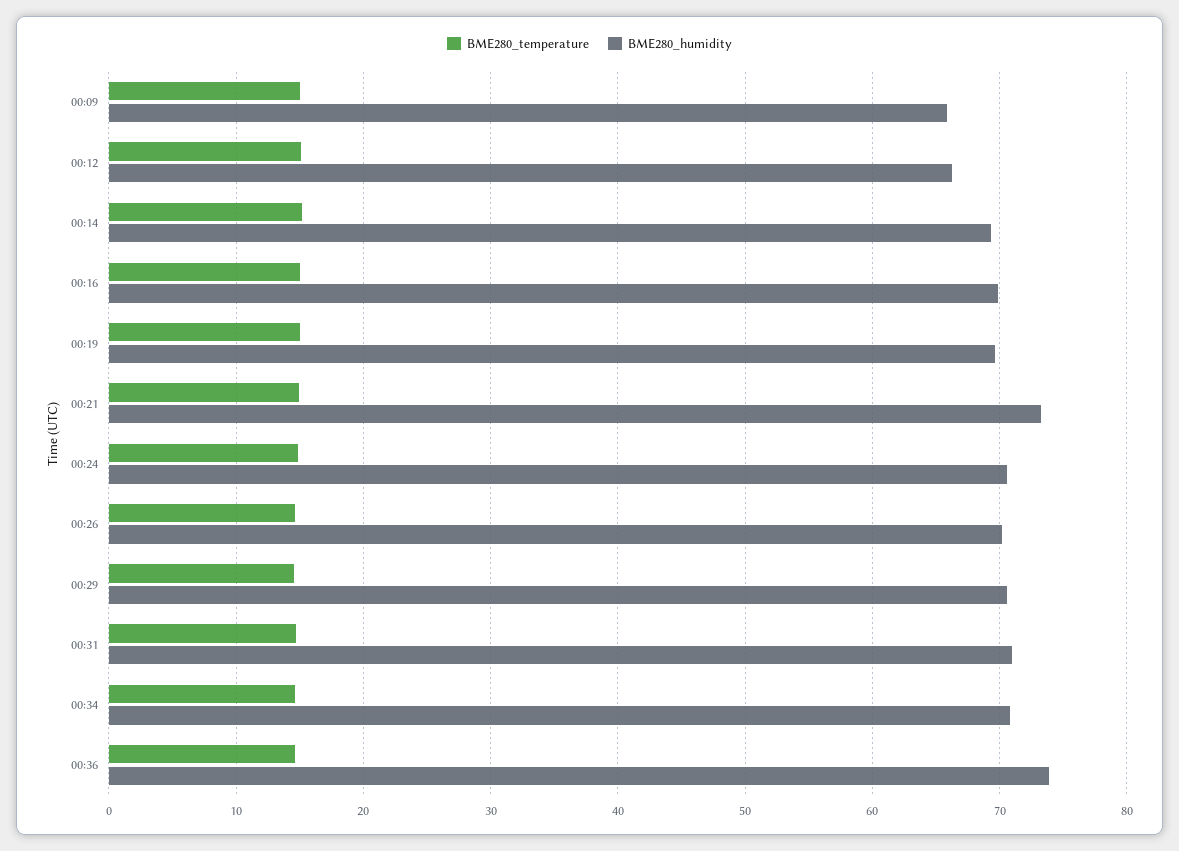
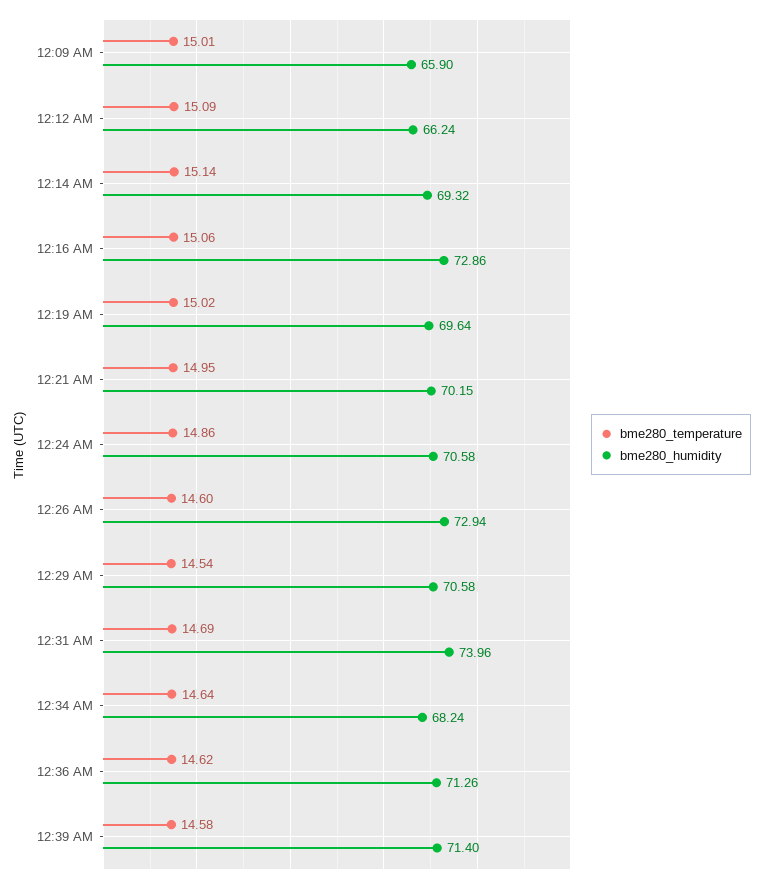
BME280_humidity, 00:16: 70 -> 72.86
BME280_humidity, 00:21: 73 -> 70.15
BME280_humidity, 00:26: 70 -> 72.94
BME280_humidity, 00:31: 71 -> 73.96
BME280_humidity, 00:34: 71 -> 68.24
BME280_humidity, 00:36: 74 -> 71.26
BME280_temperature, 12:39 AM: none -> 14.58
BME280_humidity, 12:39 AM: none -> 71.4

